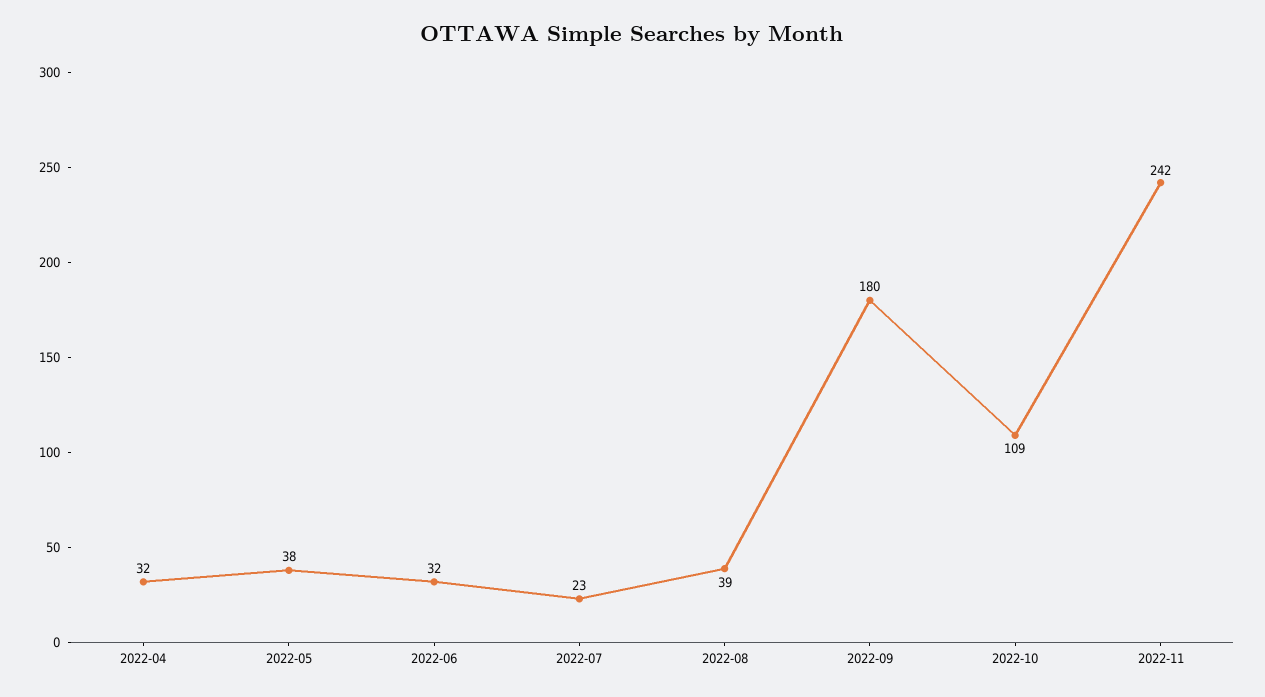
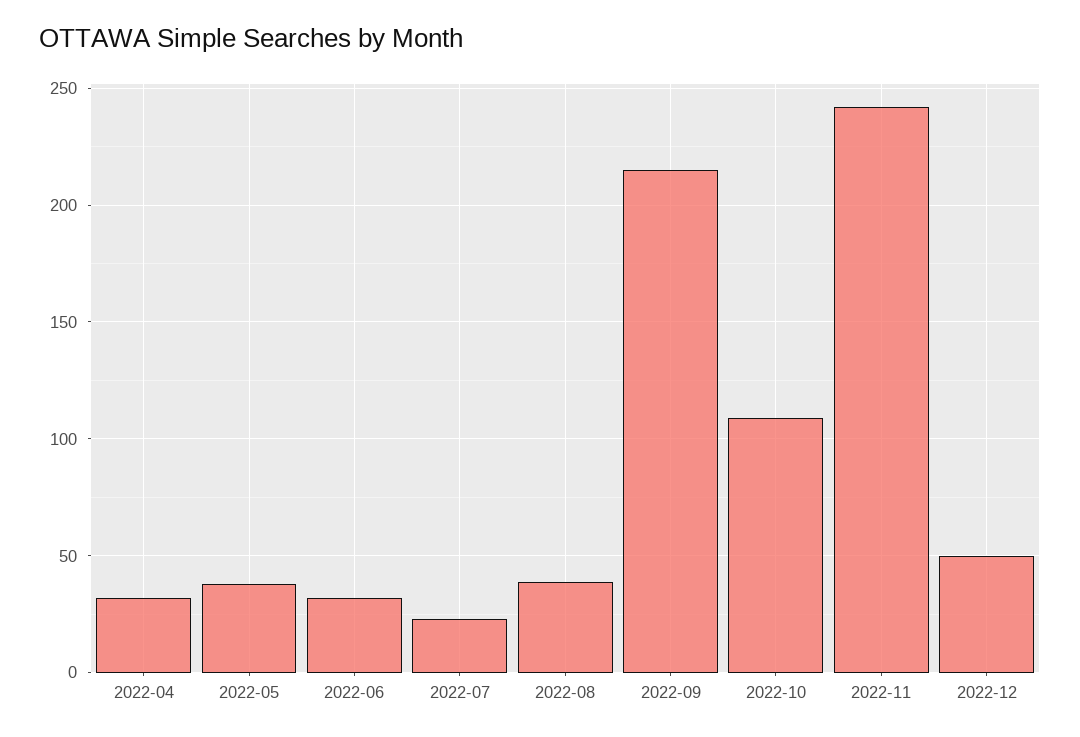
2022-09: 180 -> 215
2022-12: none -> 50

